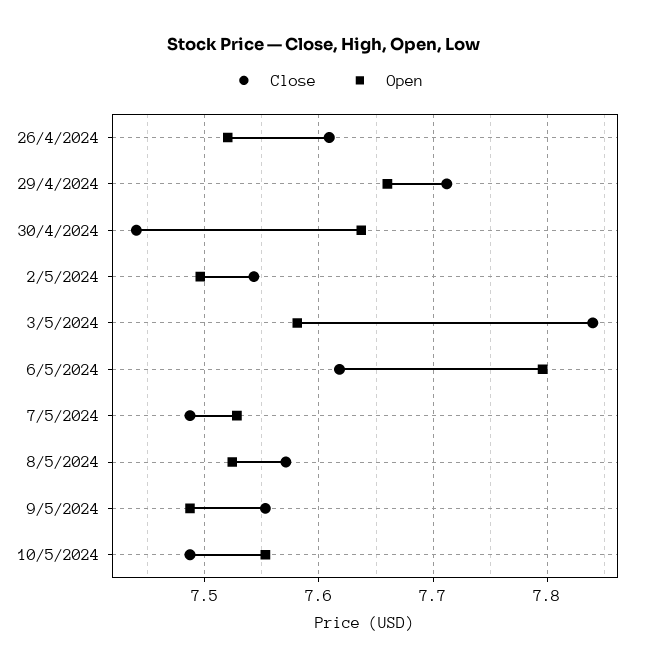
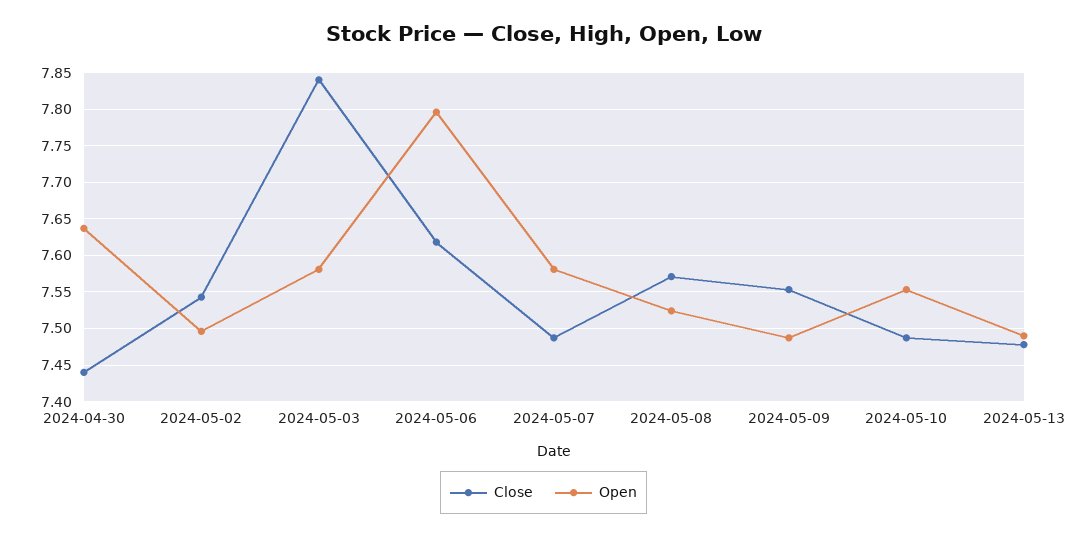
Close, 26/4/2024: 7.61 -> none
Open, 26/4/2024: 7.52 -> none
Close, 29/4/2024: 7.71 -> none
Open, 29/4/2024: 7.66 -> none
Open, 7/5/2024: 7.53 -> 7.58
Close, 2024-05-13: none -> 7.48
Open, 2024-05-13: none -> 7.49

